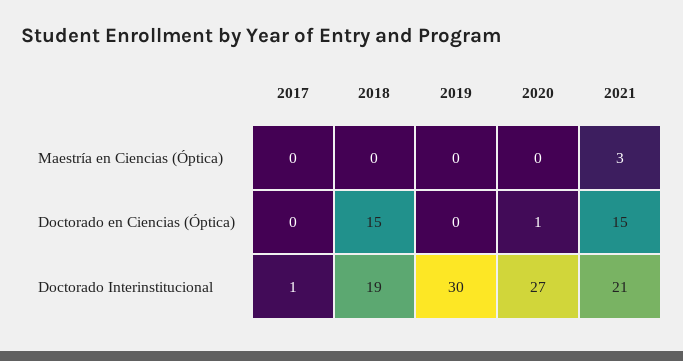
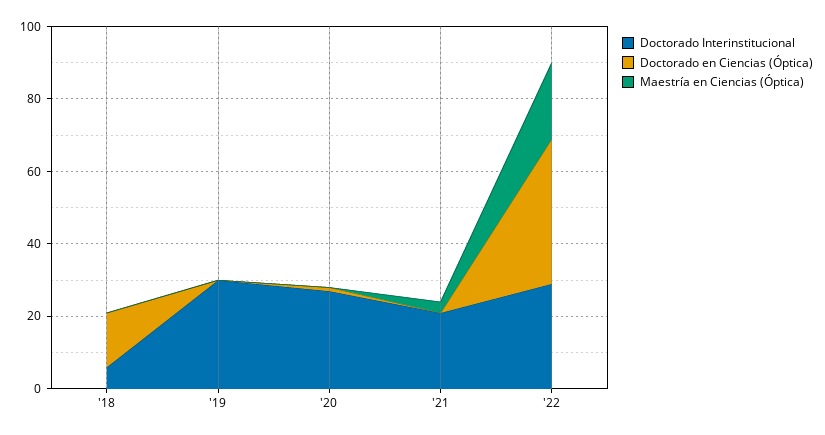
Maestría en Ciencias (Óptica), 2017: 0 -> none
Doctorado en Ciencias (Óptica), 2017: 0 -> none
Doctorado en Ciencias (Óptica), 2021: 15 -> 0
Doctorado Interinstitucional, 2017: 1 -> none
Doctorado Interinstitucional, 2018: 19 -> 5
Doctorado Interinstitucional, '22: none -> 30
Doctorado en Ciencias (Óptica), '22: none -> 40
Maestría en Ciencias (Óptica), '22: none -> 20

